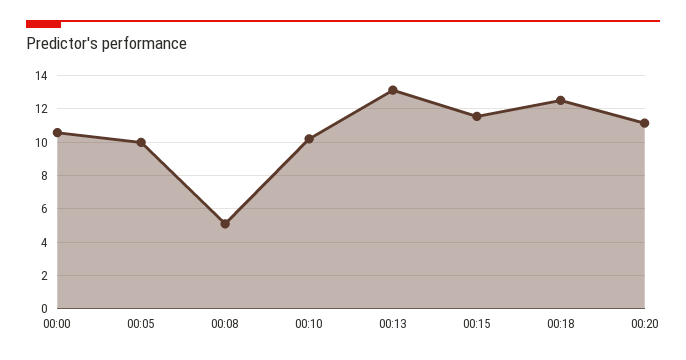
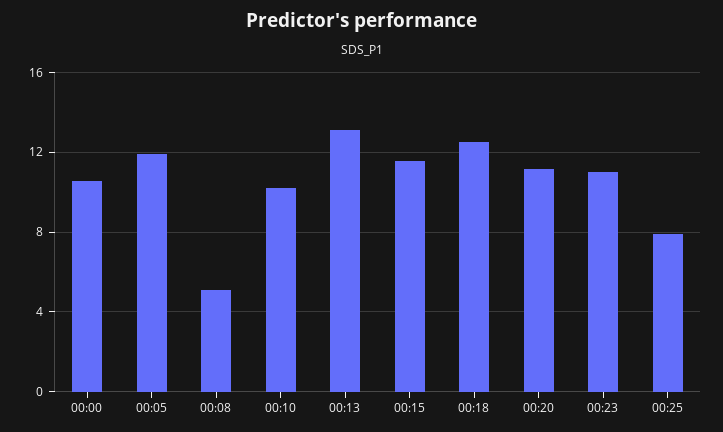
00:05: 10 -> 12
00:23: none -> 11
00:25: none -> 8

